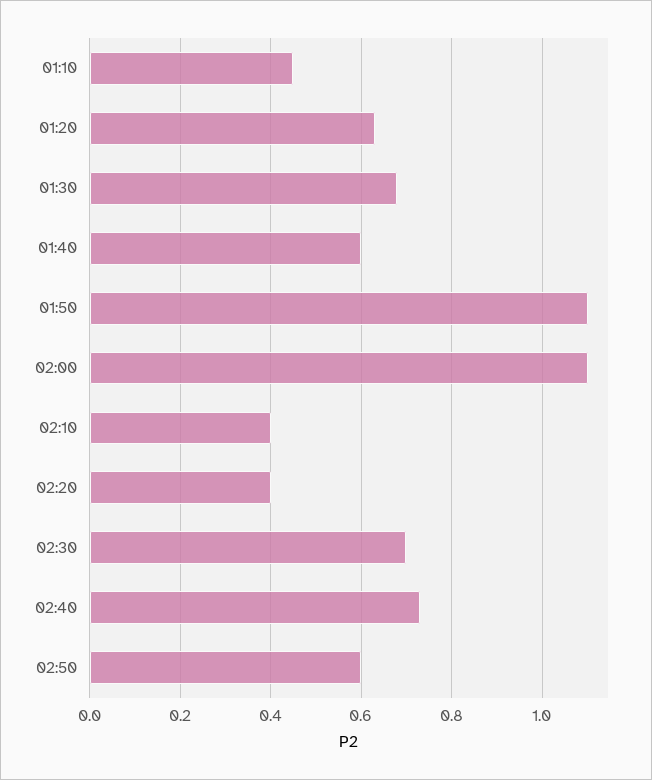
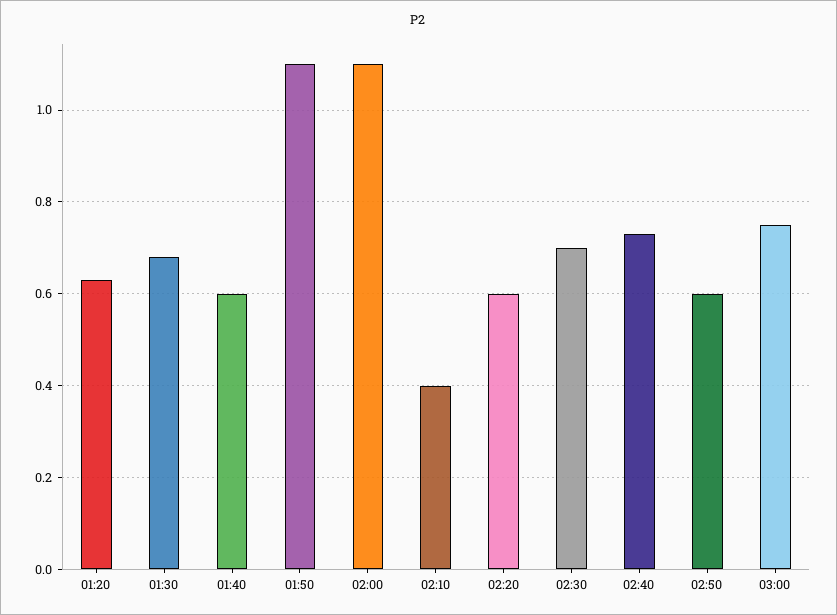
01:10: 0.45 -> none
02:20: 0.4 -> 0.6
03:00: none -> 0.75

